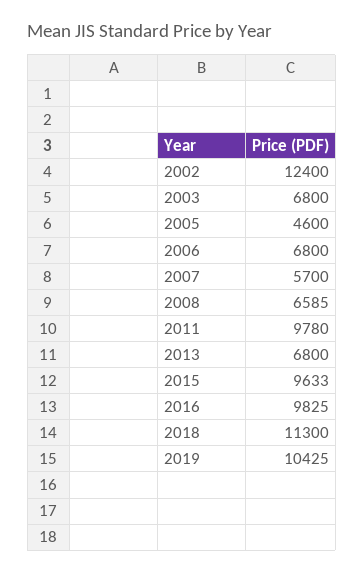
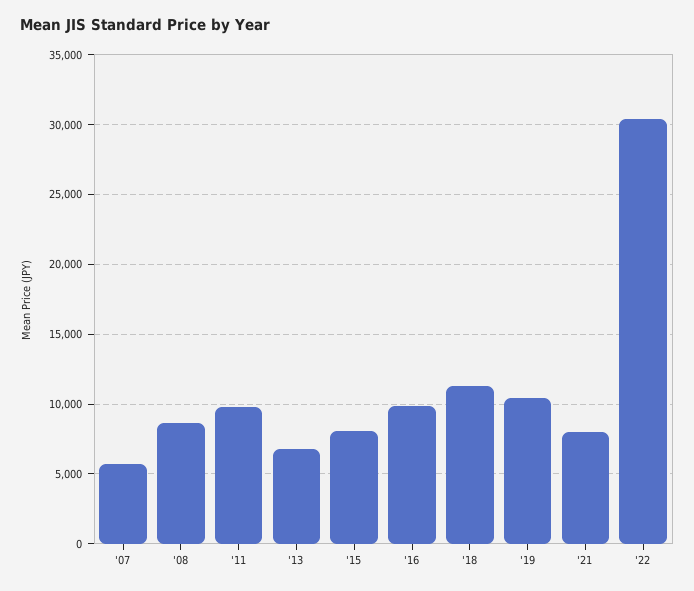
2002: 12400 -> none
2003: 6800 -> none
2005: 4600 -> none
2006: 6800 -> none
2008: 6585 -> 8500
2015: 9633 -> 8000
'21: none -> 8000
'22: none -> 30500

